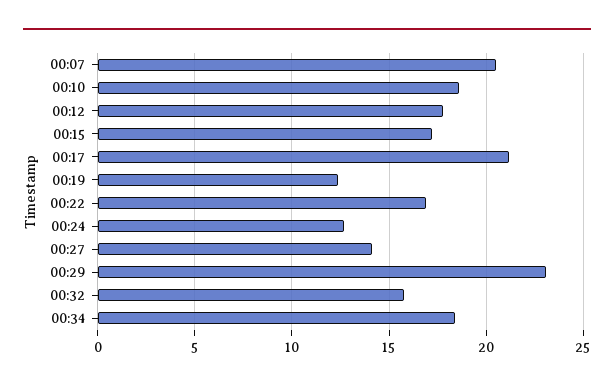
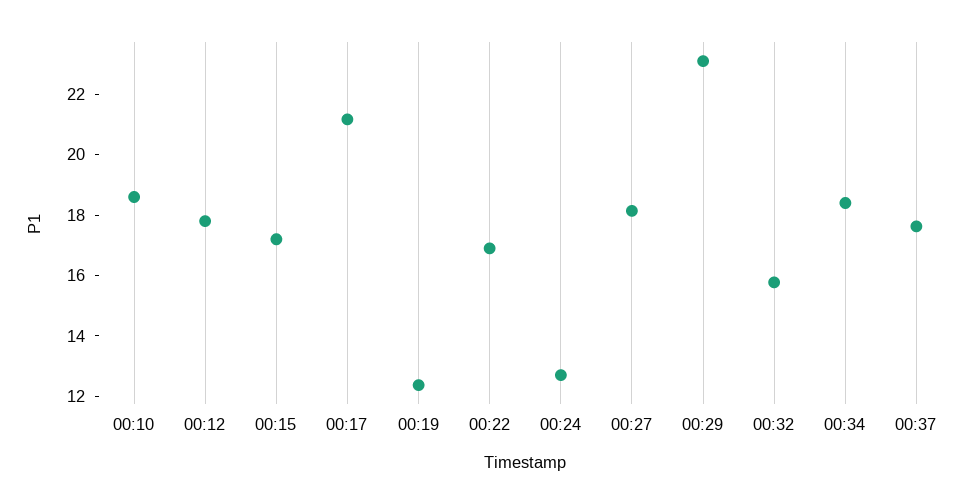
00:07: 20.5 -> none
00:27: 14 -> 18
00:37: none -> 17.5

